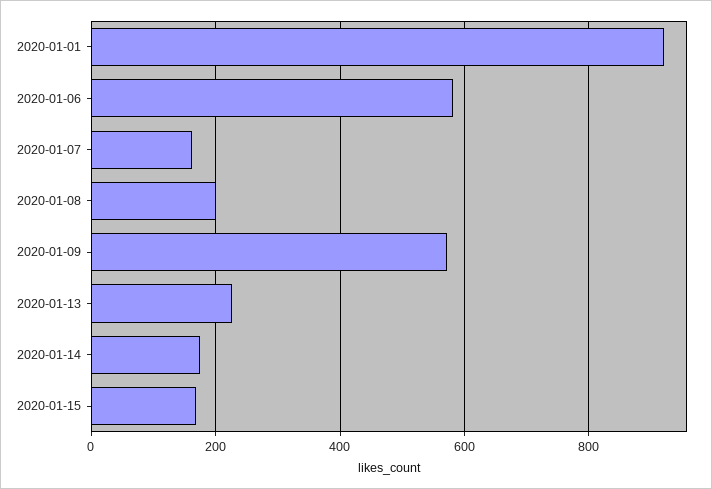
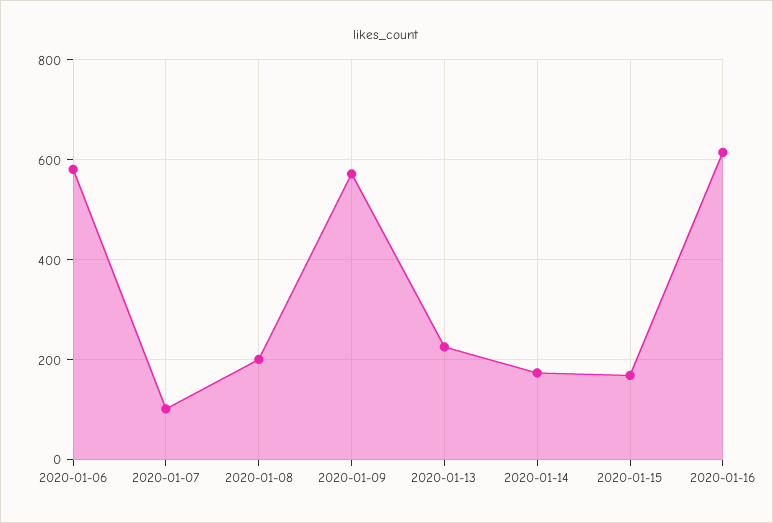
2020-01-01: 920 -> none
2020-01-07: 160 -> 100
2020-01-16: none -> 620

